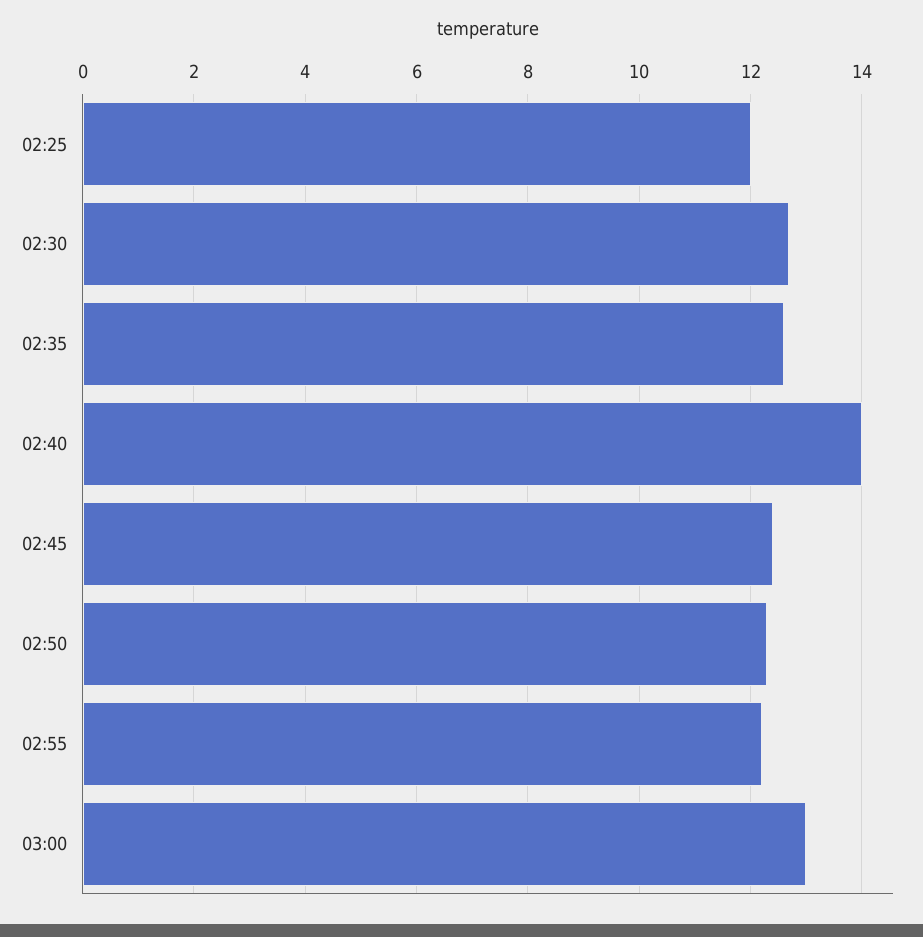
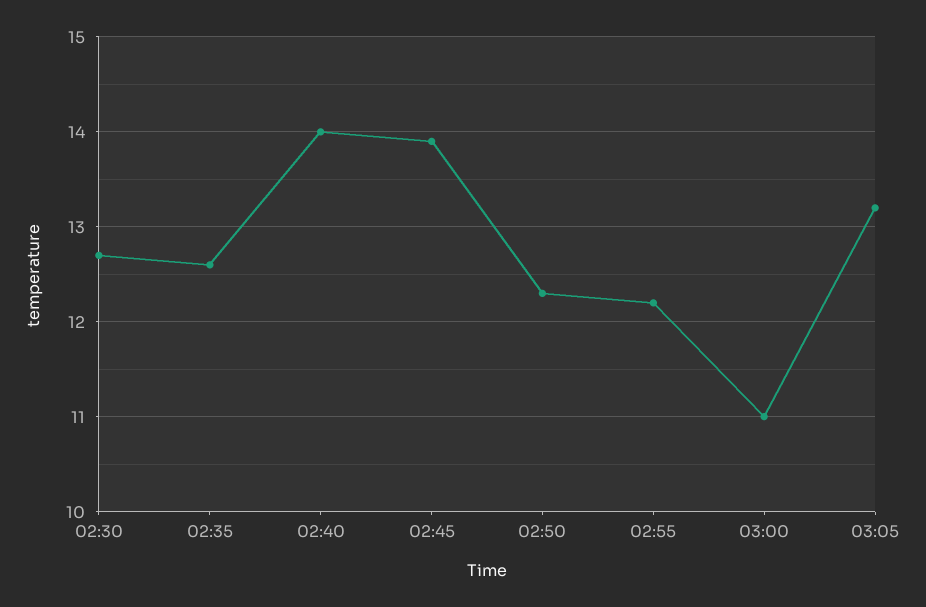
02:25: 12 -> none
02:45: 12.5 -> 13.9
03:00: 13 -> 11
03:05: none -> 13.2

